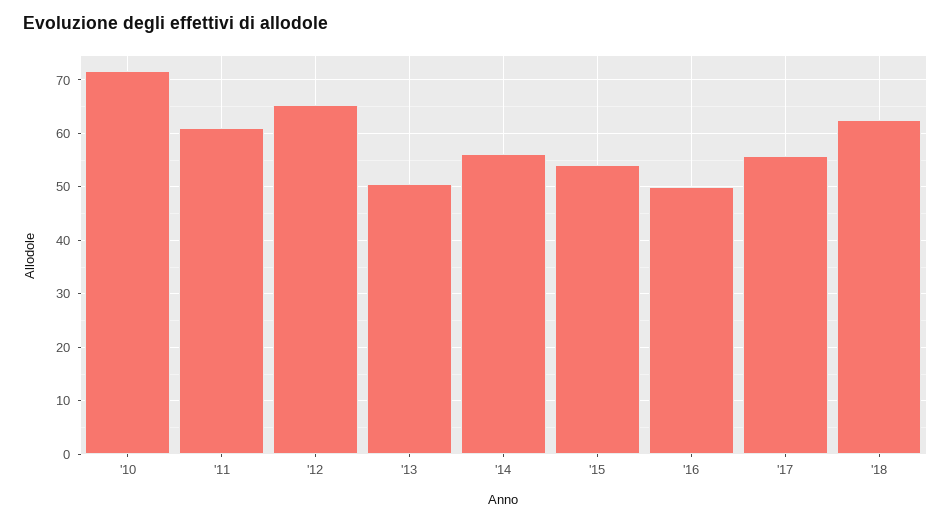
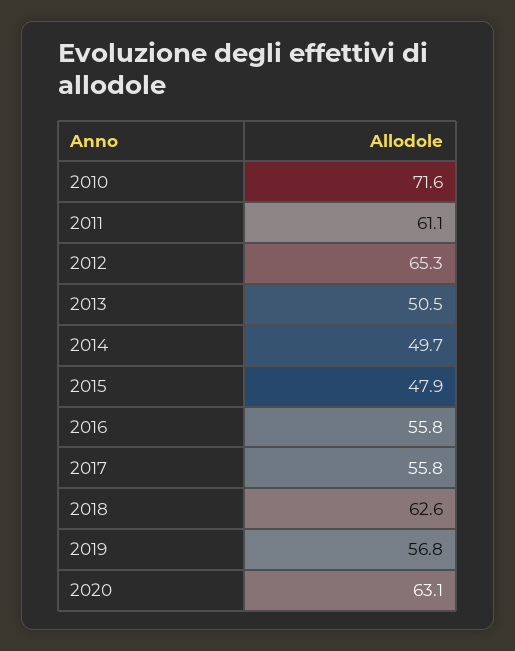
'14: 56 -> 49.7
'15: 54 -> 47.9
'16: 50 -> 55.8
2019: none -> 56.8
2020: none -> 63.1

